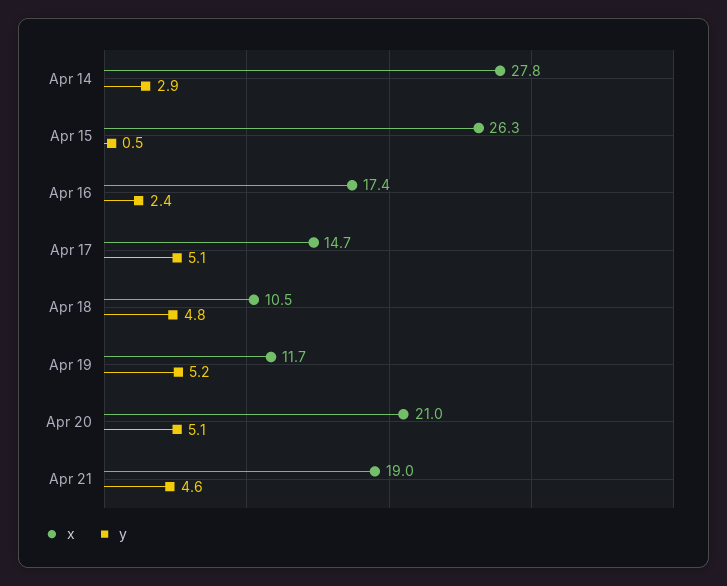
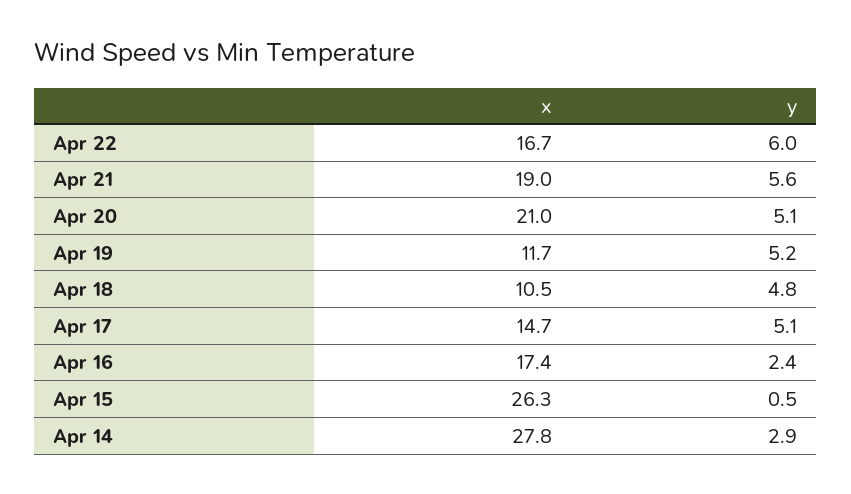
y, Apr 21: 4.6 -> 5.6
x, Apr 22: none -> 16.7
y, Apr 22: none -> 6

